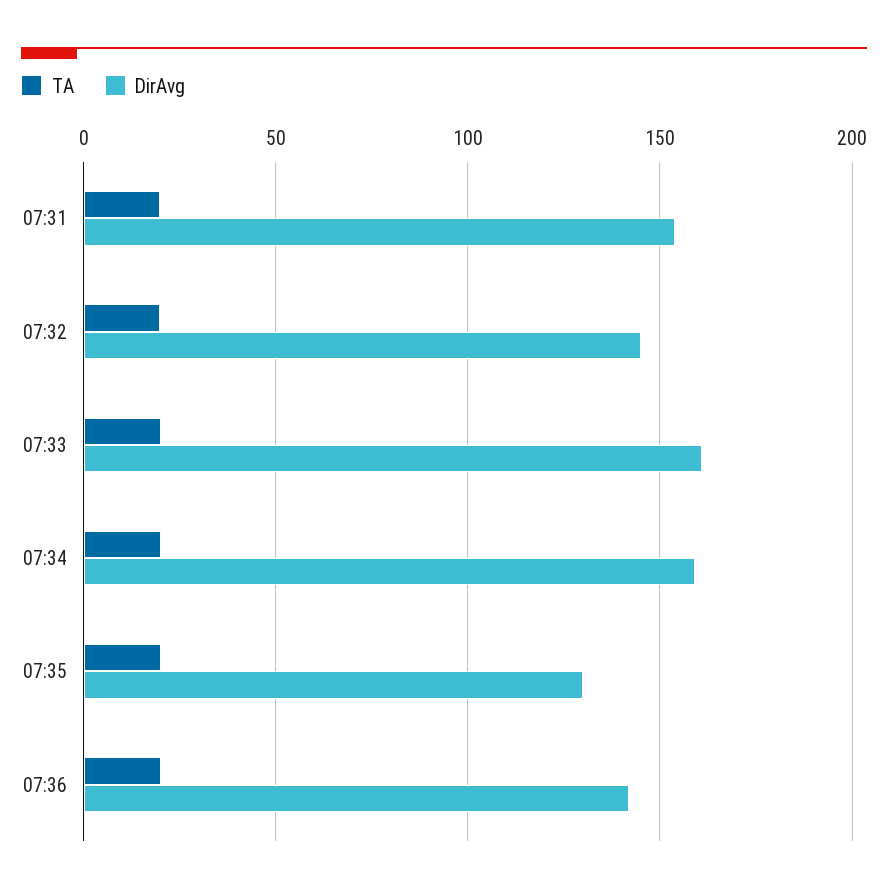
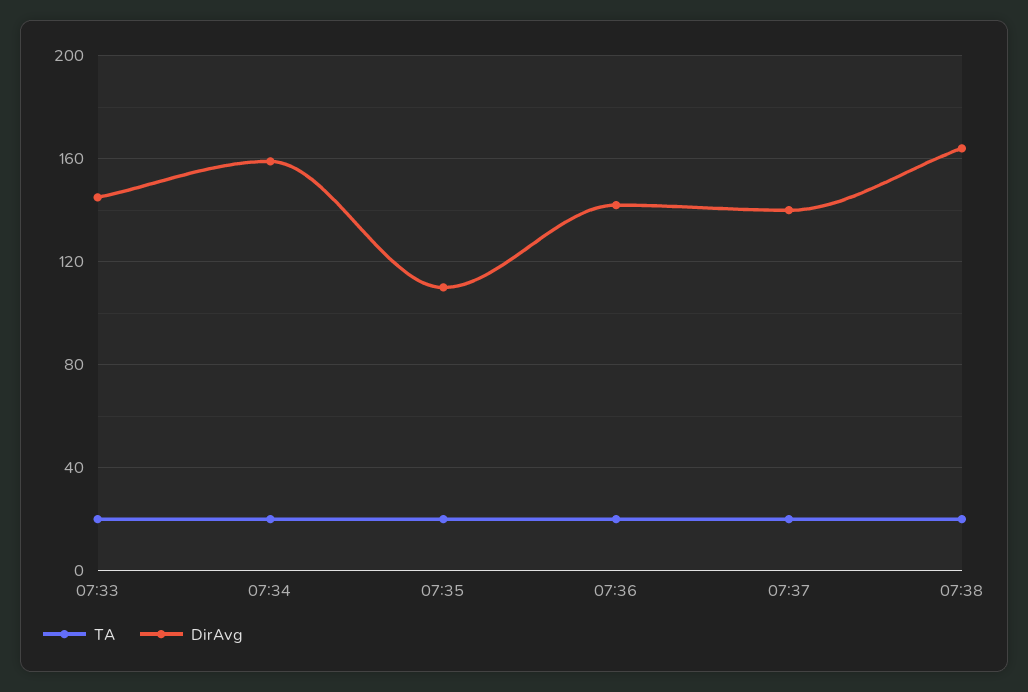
TA, 07:31: 20 -> none
DirAvg, 07:31: 155 -> none
TA, 07:32: 20 -> none
DirAvg, 07:32: 145 -> none
DirAvg, 07:33: 160 -> 145
DirAvg, 07:35: 130 -> 110
TA, 07:37: none -> 20
DirAvg, 07:37: none -> 140
TA, 07:38: none -> 20
DirAvg, 07:38: none -> 165

